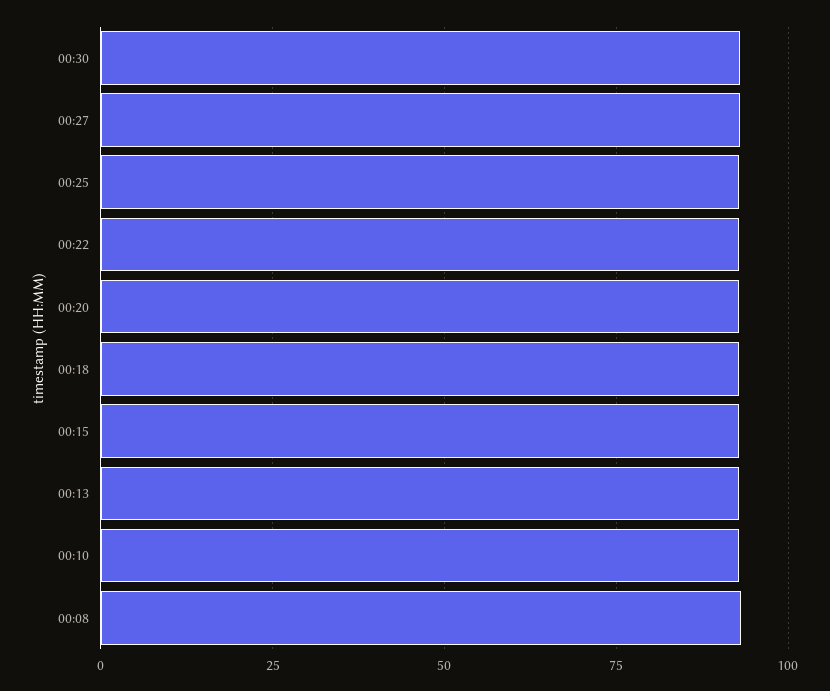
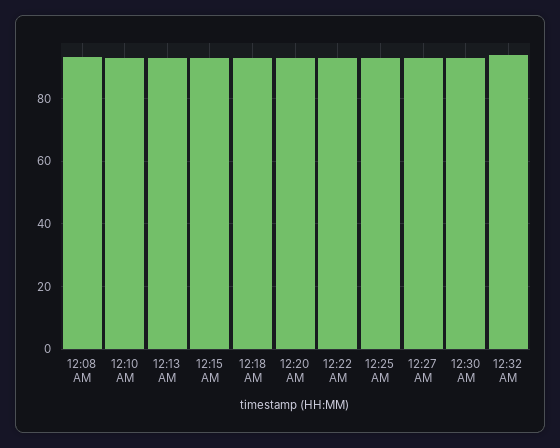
12:32 AM: none -> 94

